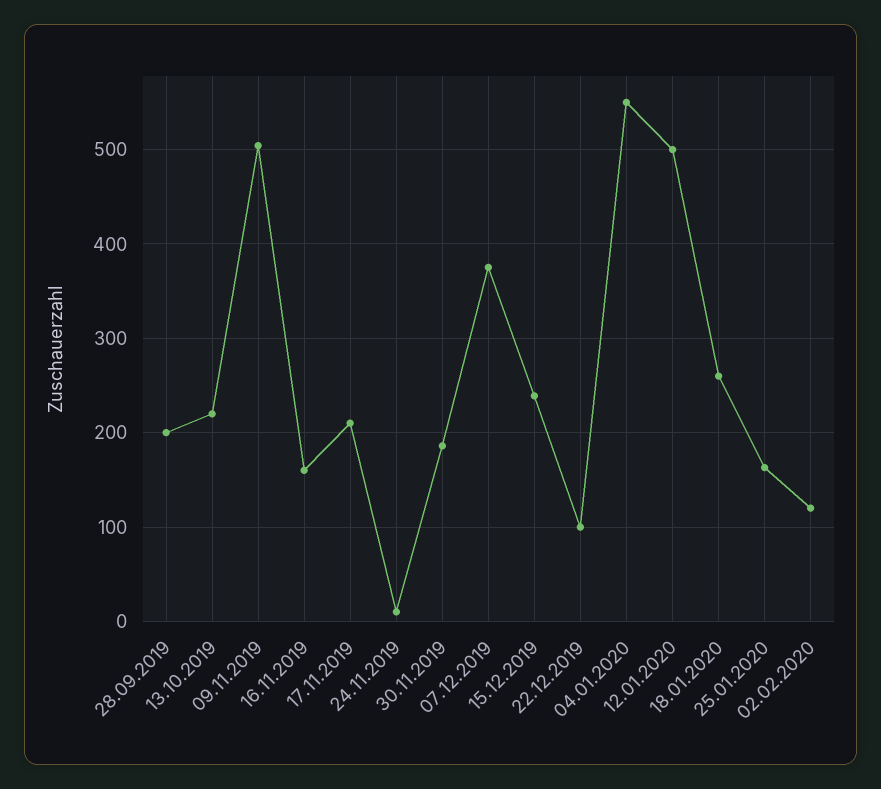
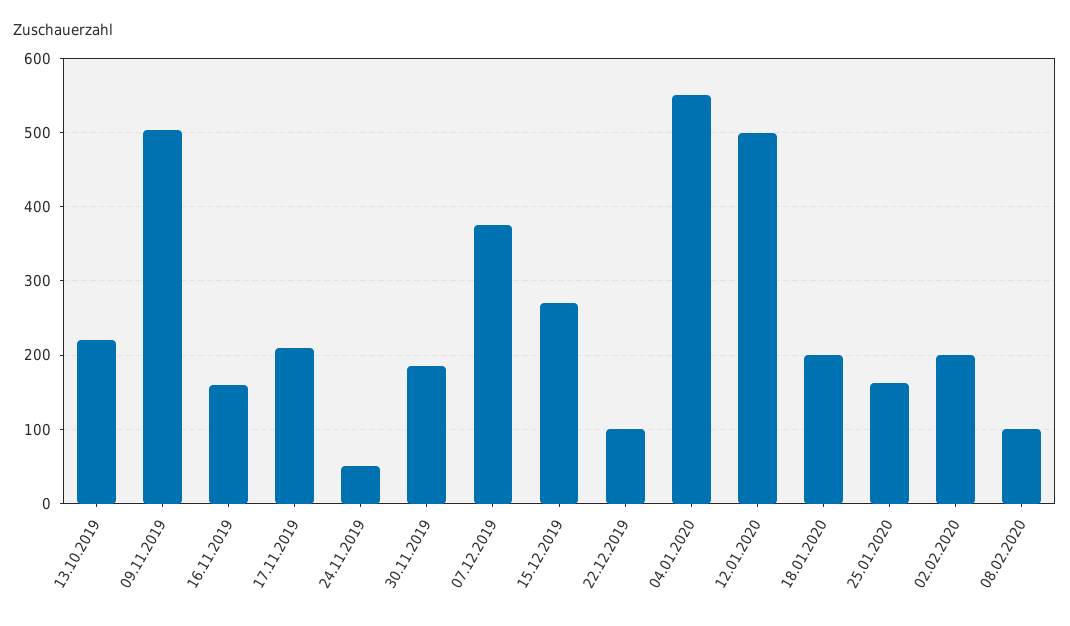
28.09.2019: 200 -> none
24.11.2019: 10 -> 50
15.12.2019: 240 -> 270
18.01.2020: 260 -> 200
02.02.2020: 120 -> 200
08.02.2020: none -> 100

